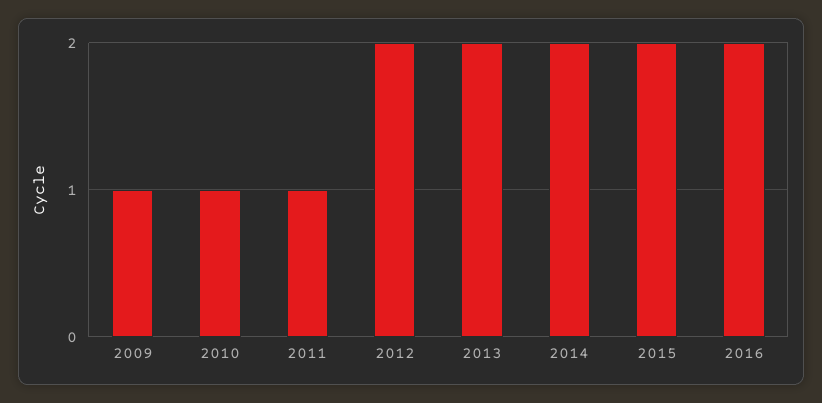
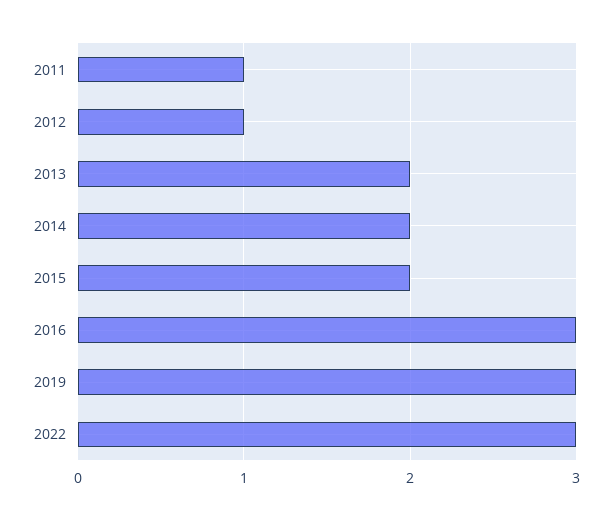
2009: 1 -> none
2010: 1 -> none
2012: 2 -> 1
2016: 2 -> 3
2019: none -> 3
2022: none -> 3

